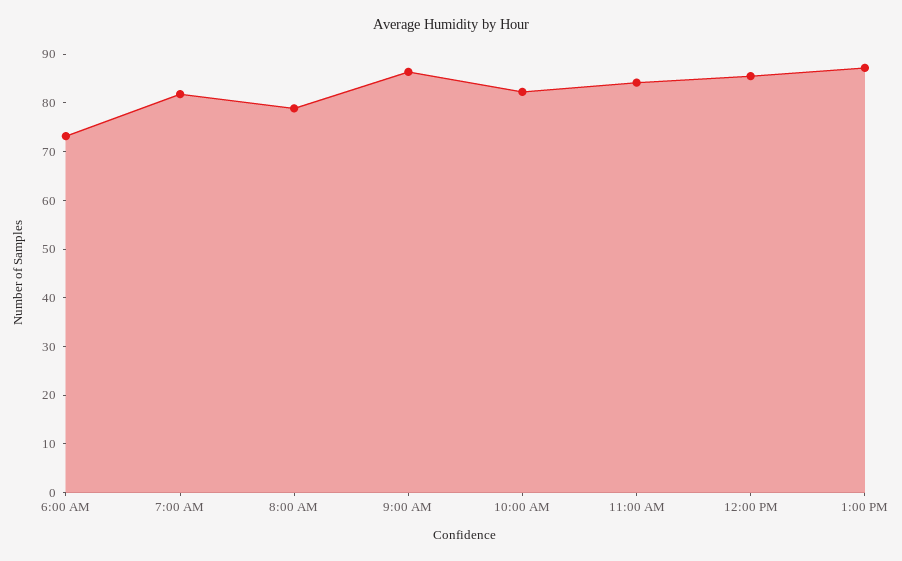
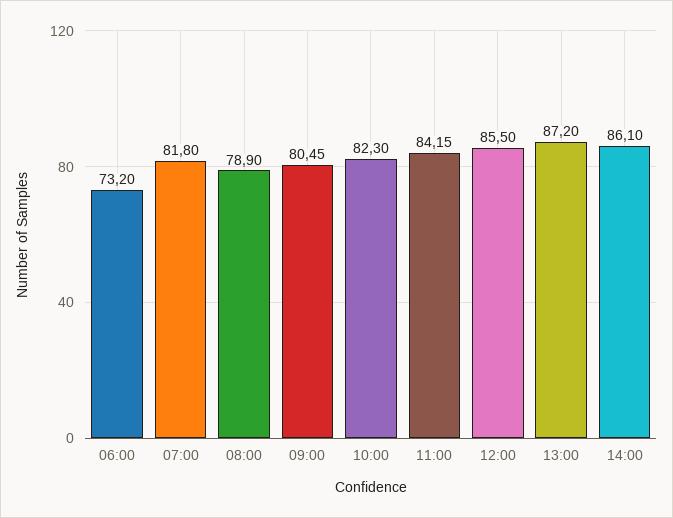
9:00 AM: 86 -> 80.45
14:00: none -> 86.1

